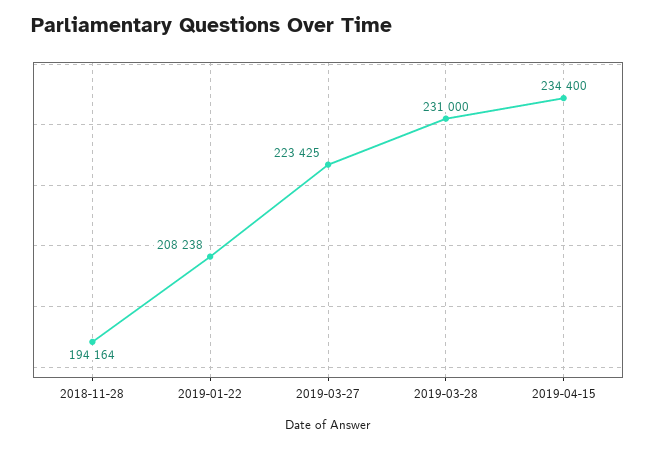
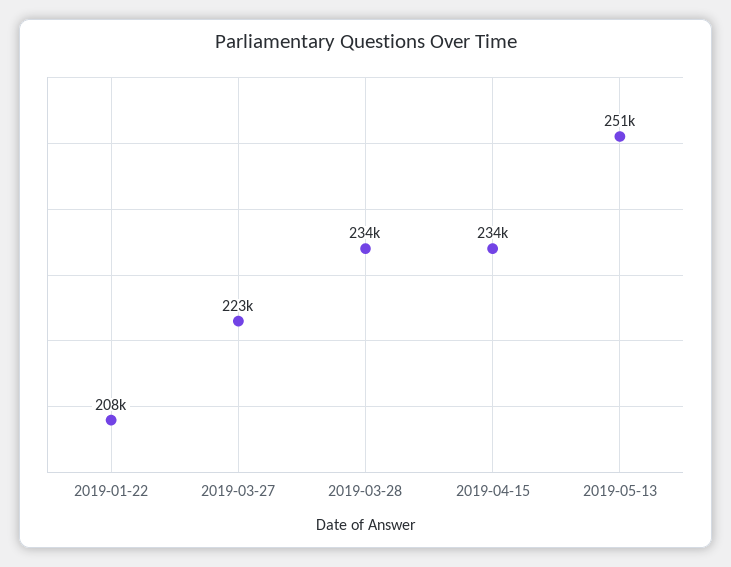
2018-11-28: 194164 -> none
2019-03-28: 231000 -> 234000
2019-05-13: none -> 251000

